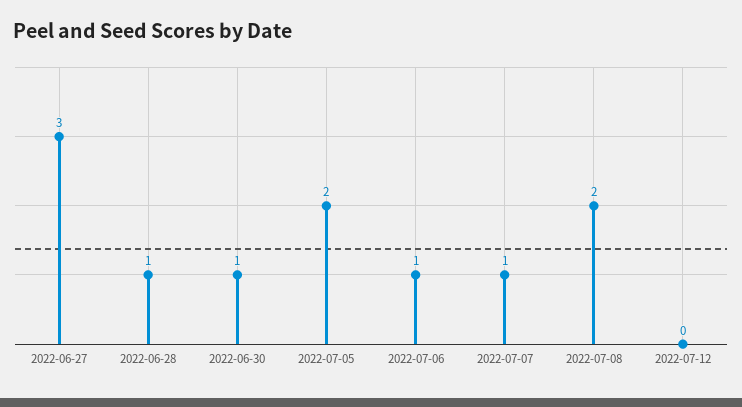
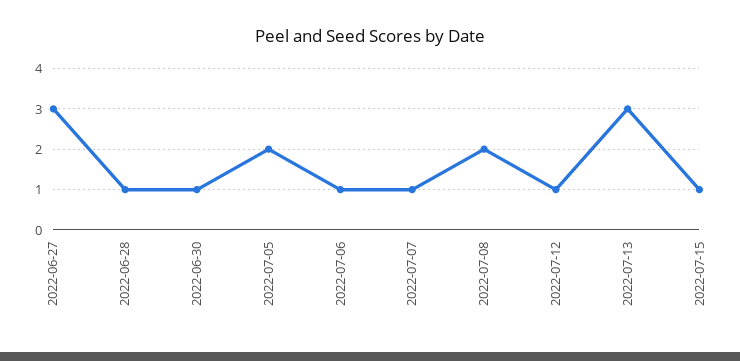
2022-07-12: 0 -> 1
2022-07-13: none -> 3
2022-07-15: none -> 1

